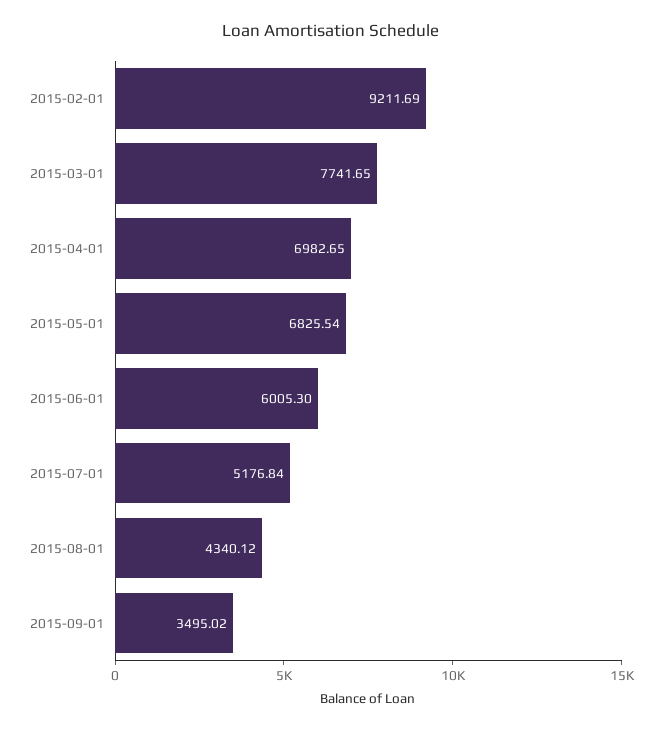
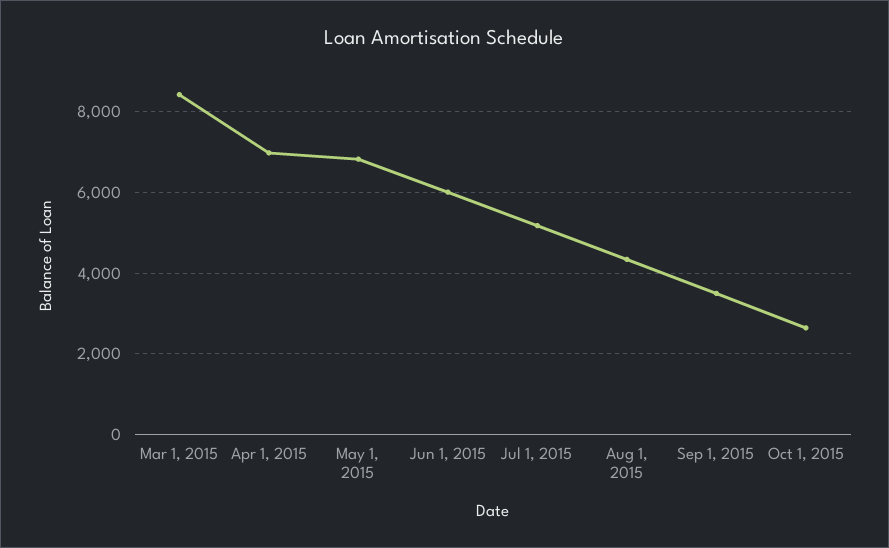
2015-02-01: 9211.69 -> none
2015-03-01: 7741.65 -> 8400
Oct 1, 2015: none -> 2600

